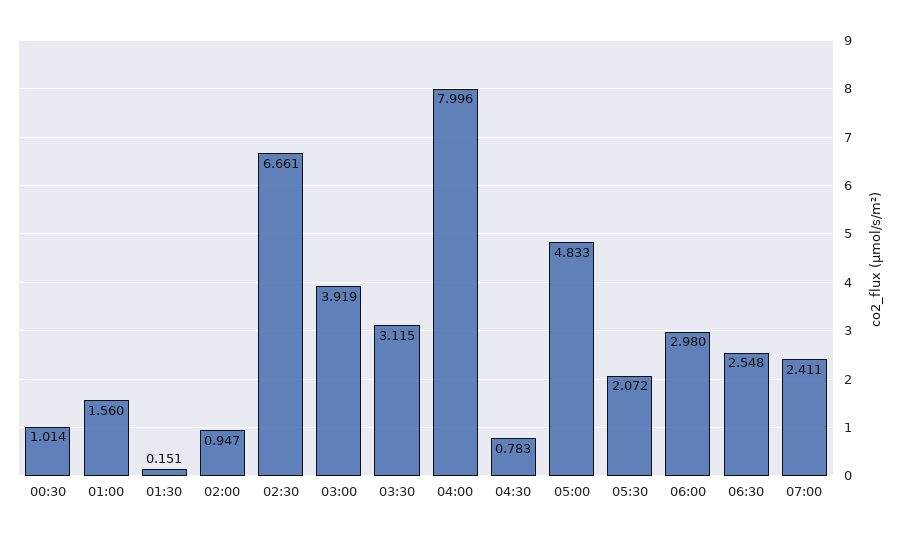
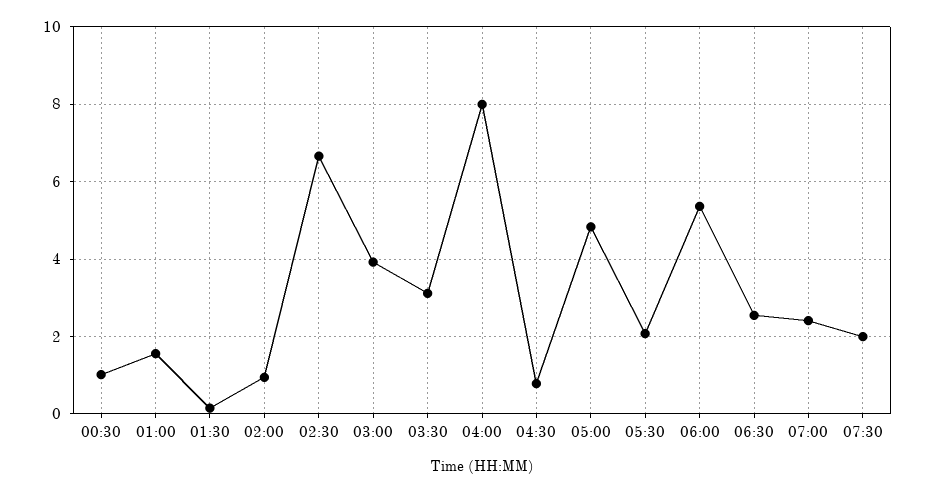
06:00: 2.98 -> 5.4
07:30: none -> 2

